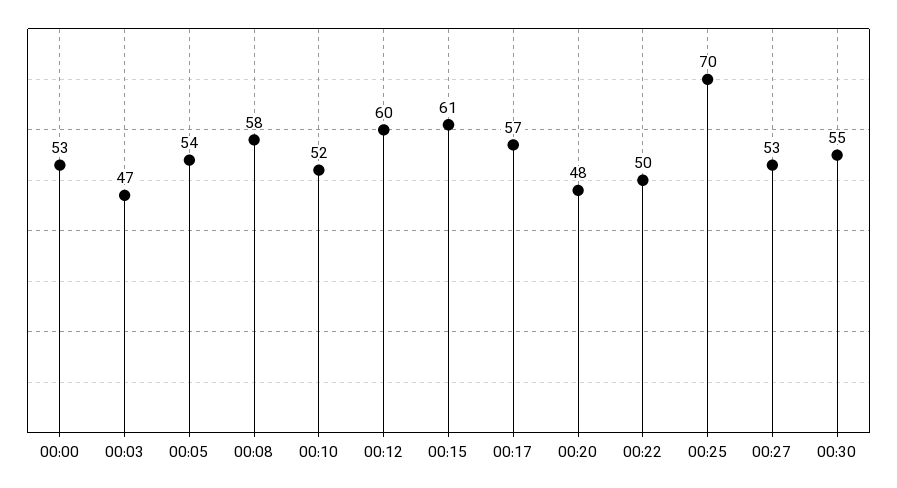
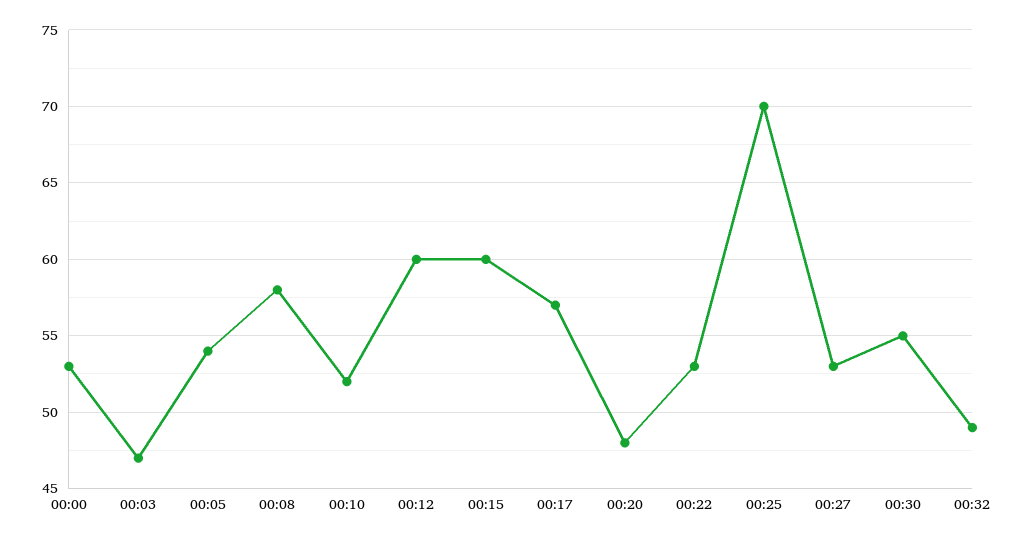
00:15: 61 -> 60
00:22: 50 -> 53
00:32: none -> 49

